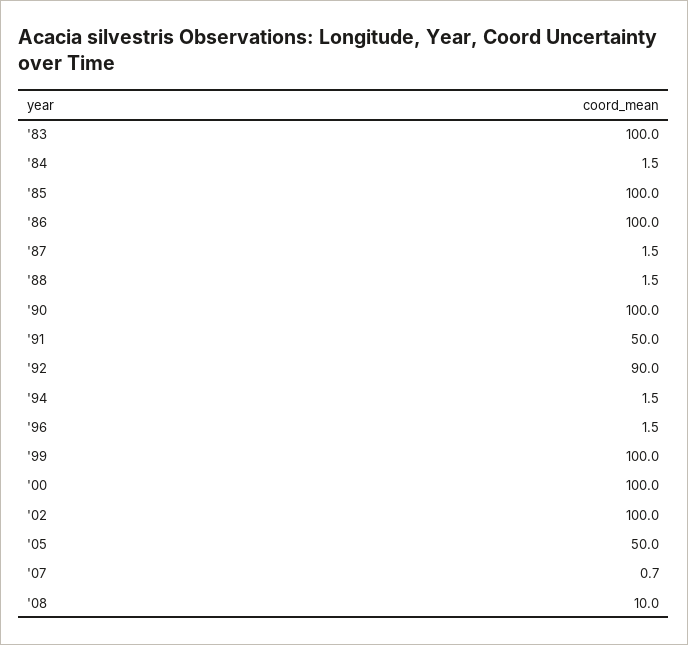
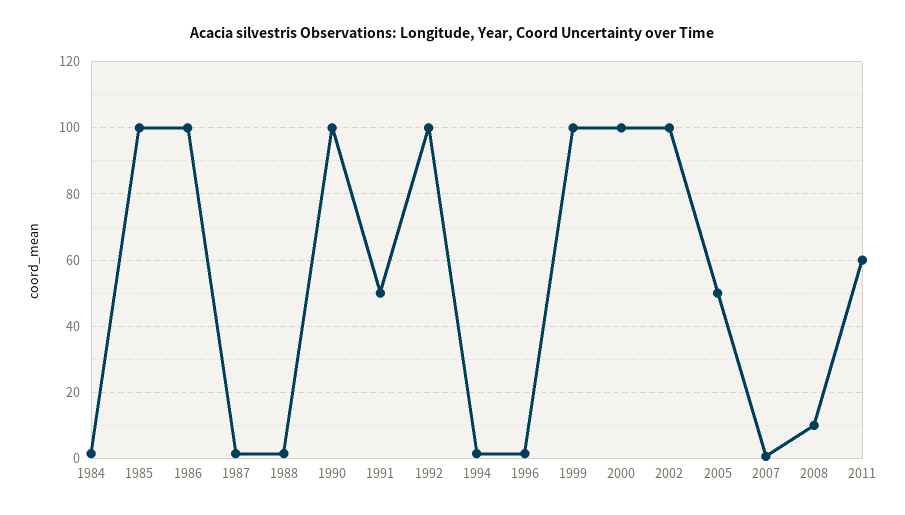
'83: 100 -> none
'92: 90 -> 100
2011: none -> 60

